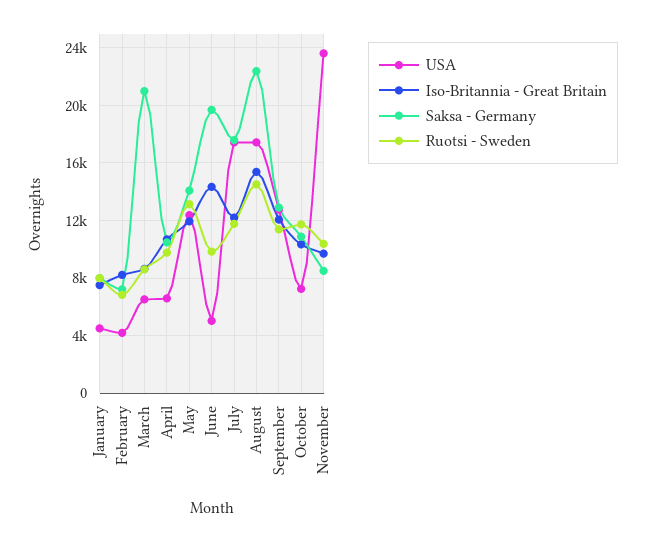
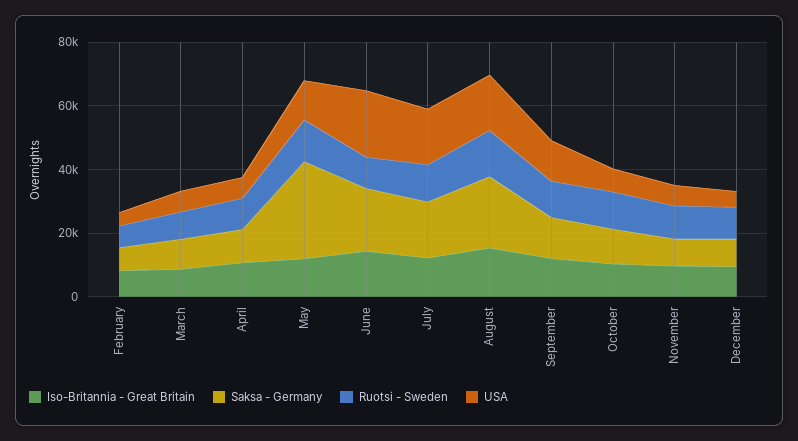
USA, January: 4500 -> none
Iso-Britannia - Great Britain, January: 7500 -> none
Saksa - Germany, January: 8000 -> none
Ruotsi - Sweden, January: 8000 -> none
Saksa - Germany, March: 21000 -> 10000
Saksa - Germany, May: 14000 -> 30000
USA, June: 5000 -> 20000
USA, November: 23500 -> 5000
Iso-Britannia - Great Britain, December: none -> 10000
Saksa - Germany, December: none -> 10000
Ruotsi - Sweden, December: none -> 10000
USA, December: none -> 5000

